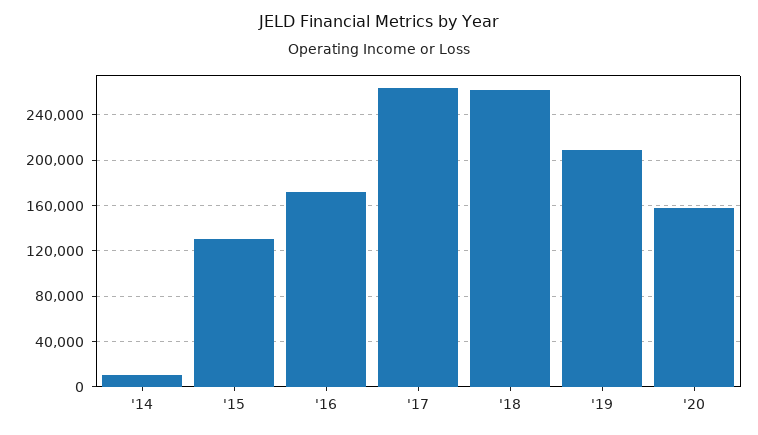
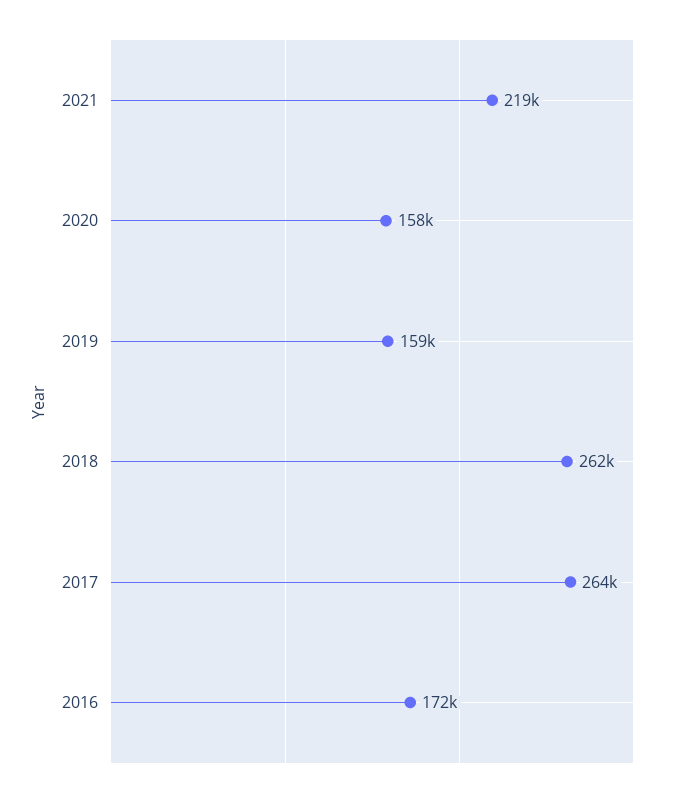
'14: 10000 -> none
'15: 130000 -> none
'19: 210000 -> 159000
2021: none -> 219000

